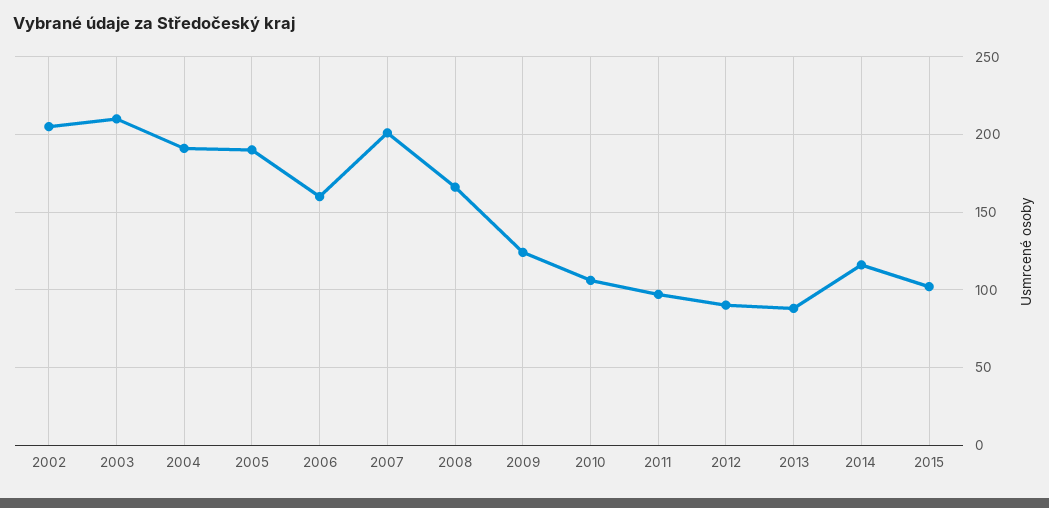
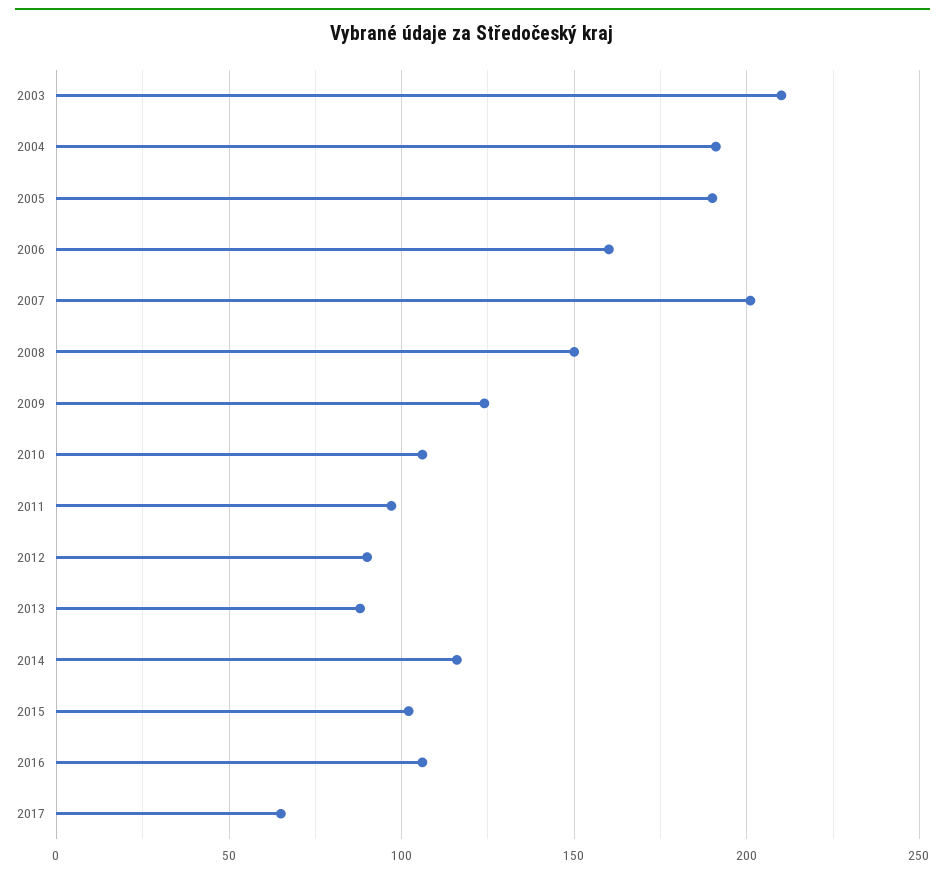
2002: 205 -> none
2008: 165 -> 150
2016: none -> 105
2017: none -> 65

